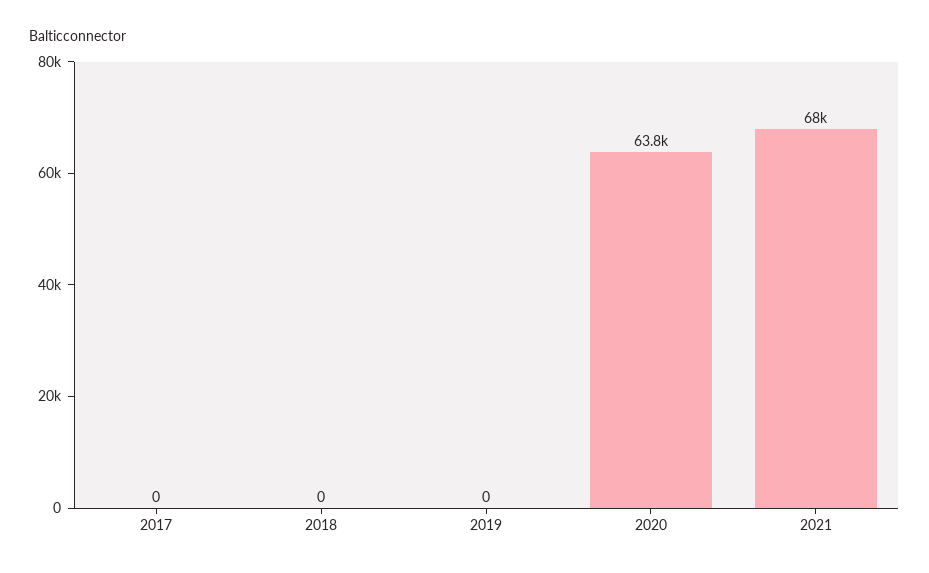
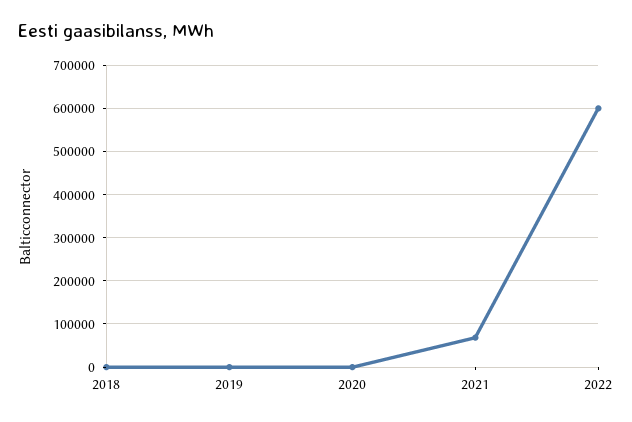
2017: 0 -> none
2020: 63800 -> 0
2022: none -> 600000

